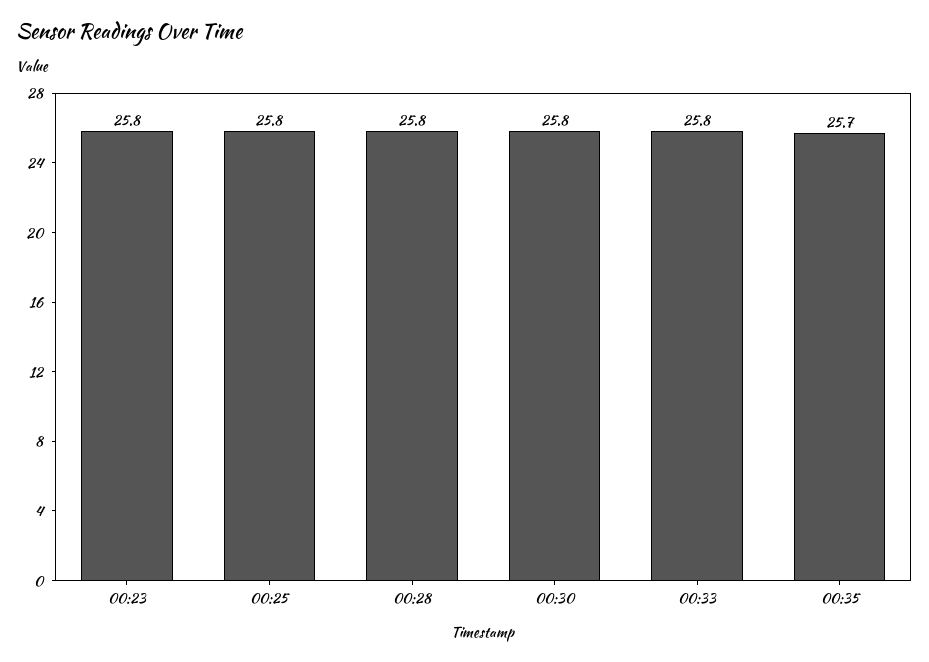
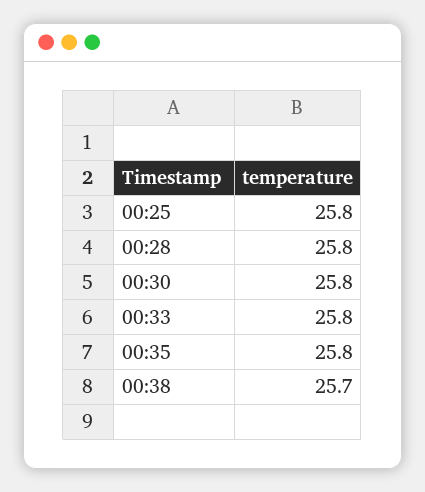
00:23: 25.8 -> none
00:35: 25.7 -> 25.8
00:38: none -> 25.7

